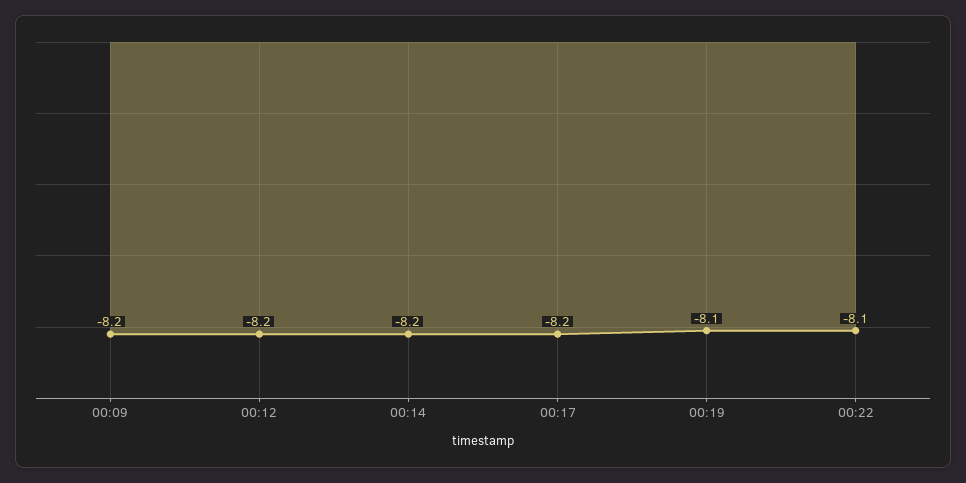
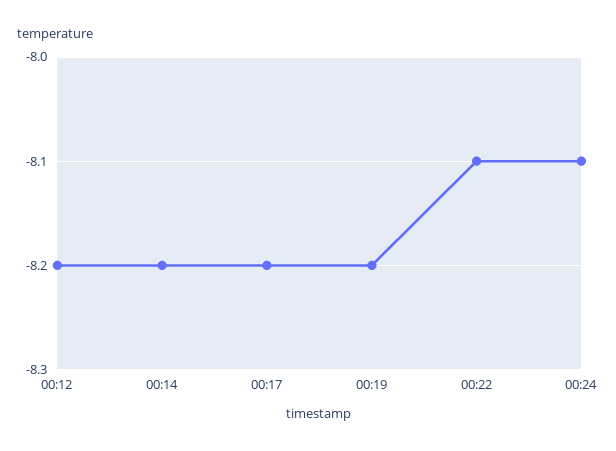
00:09: -8.2 -> none
00:19: -8.1 -> -8.2
00:24: none -> -8.1

